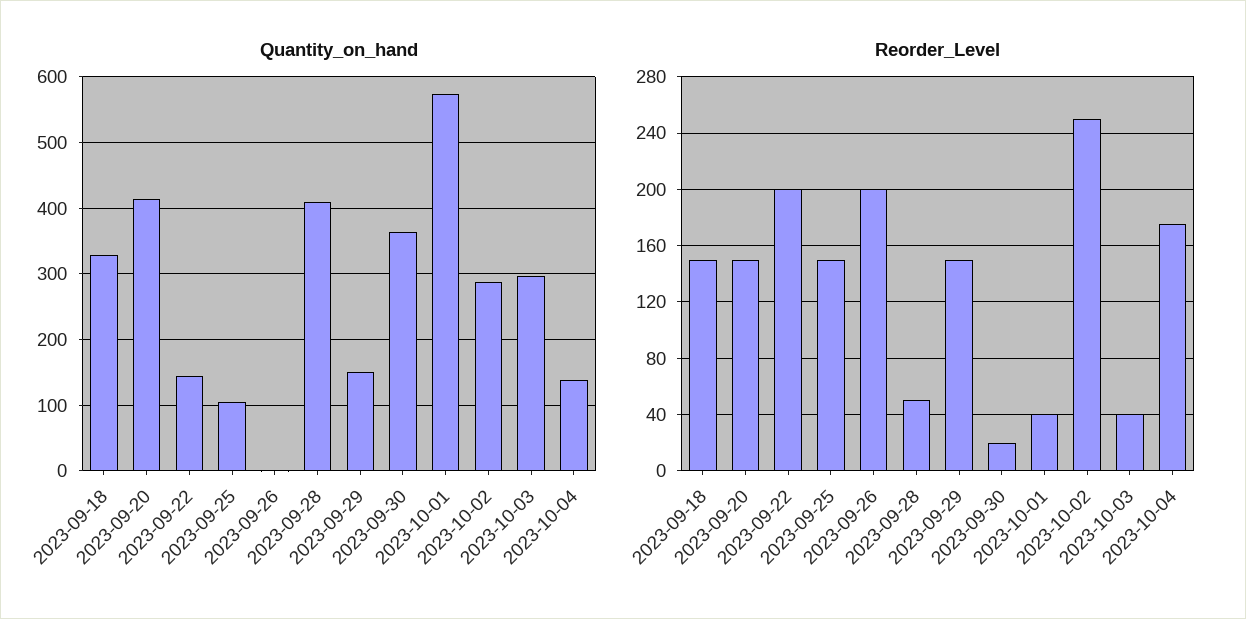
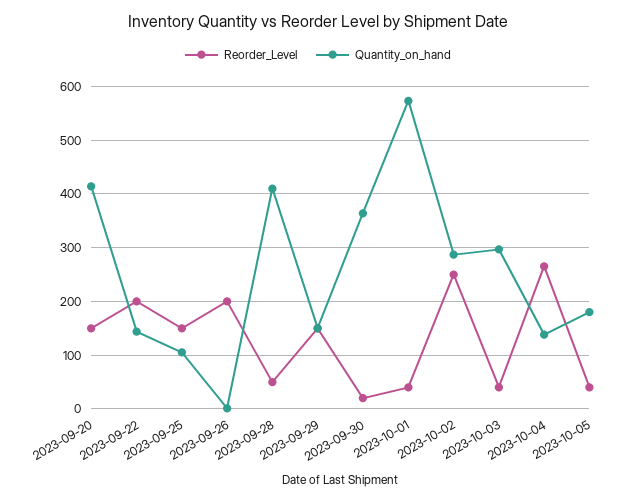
Quantity_on_hand, 2023-09-18: 330 -> none
Reorder_Level, 2023-09-18: 150 -> none
Reorder_Level, 2023-10-04: 175 -> 260
Reorder_Level, 2023-10-05: none -> 40
Quantity_on_hand, 2023-10-05: none -> 180

